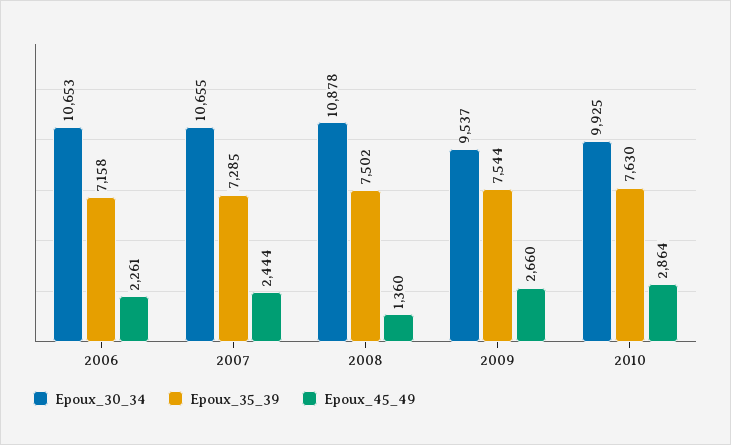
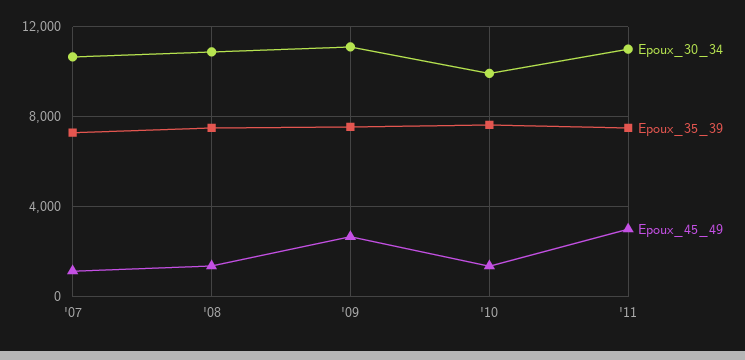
Epoux_30_34, 2006: 10653 -> none
Epoux_35_39, 2006: 7158 -> none
Epoux_45_49, 2006: 2261 -> none
Epoux_45_49, 2007: 2444 -> 1000
Epoux_30_34, 2009: 9537 -> 11000
Epoux_45_49, 2010: 2864 -> 1500
Epoux_30_34, '11: none -> 11000
Epoux_35_39, '11: none -> 7500
Epoux_45_49, '11: none -> 3000

